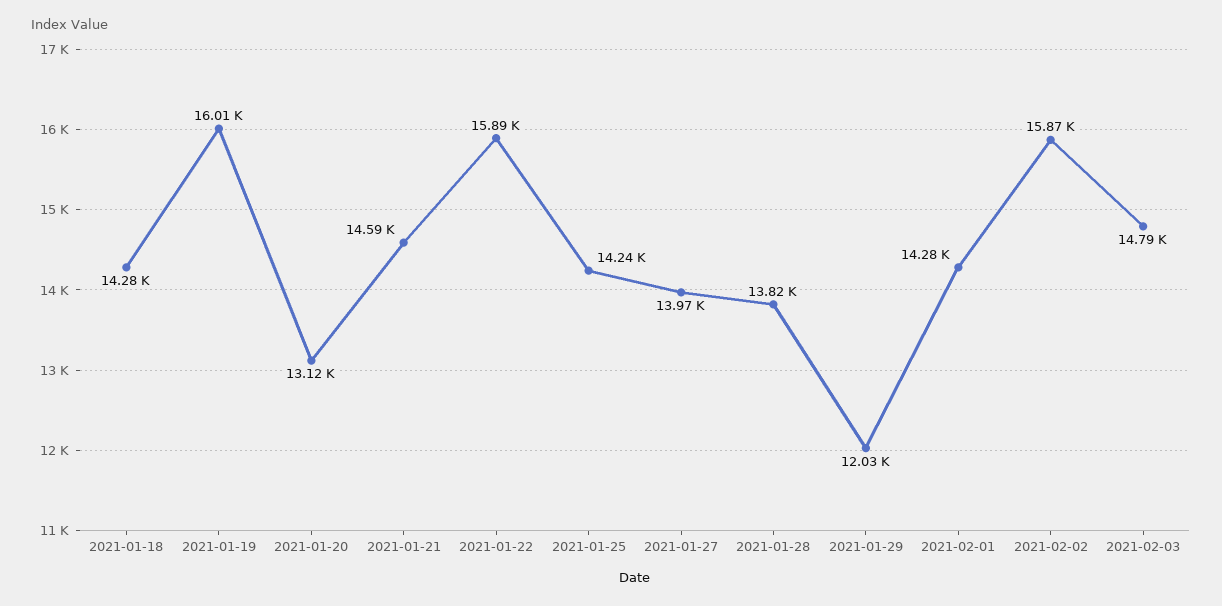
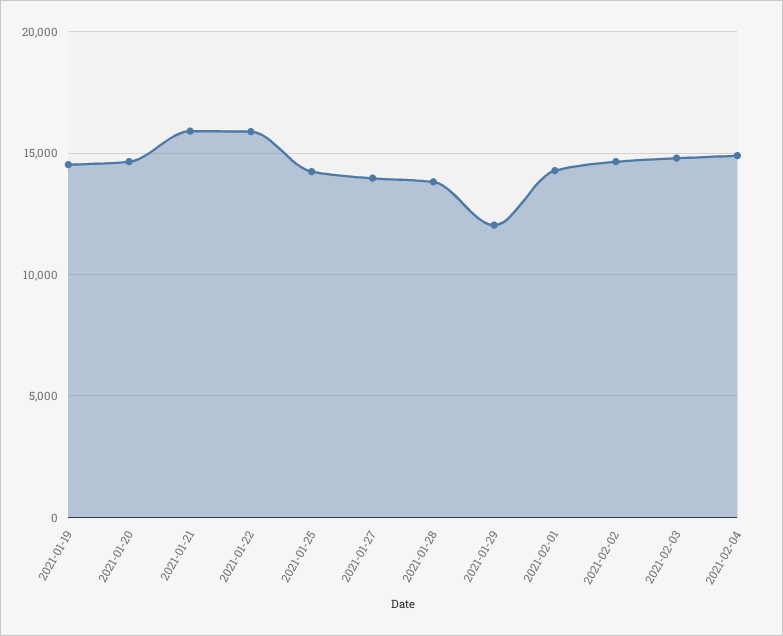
2021-01-18: 14280 -> none
2021-01-19: 16010 -> 14500
2021-01-20: 13120 -> 14500
2021-01-21: 14590 -> 16000
2021-02-02: 15870 -> 14500
2021-02-04: none -> 15000

